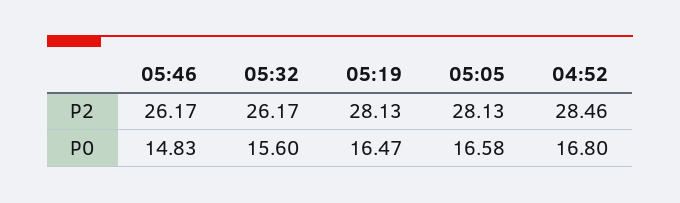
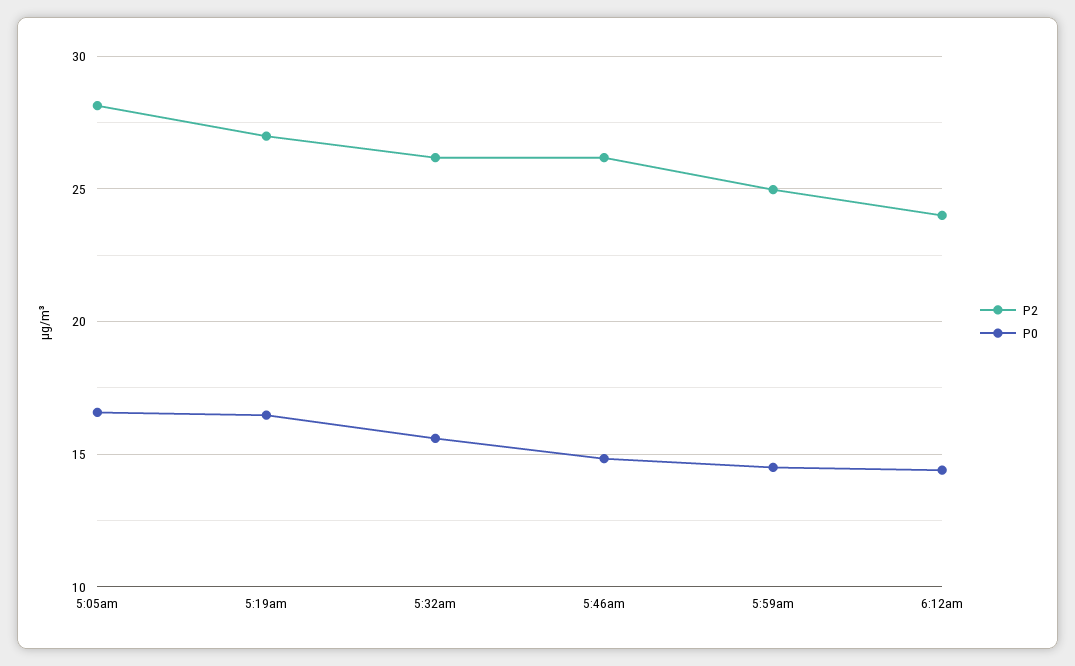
P2, 05:19: 28.13 -> 27
P2, 04:52: 28.46 -> none
P0, 04:52: 16.8 -> none
P2, 5:59am: none -> 25
P0, 5:59am: none -> 14.5
P2, 6:12am: none -> 24
P0, 6:12am: none -> 14.5

